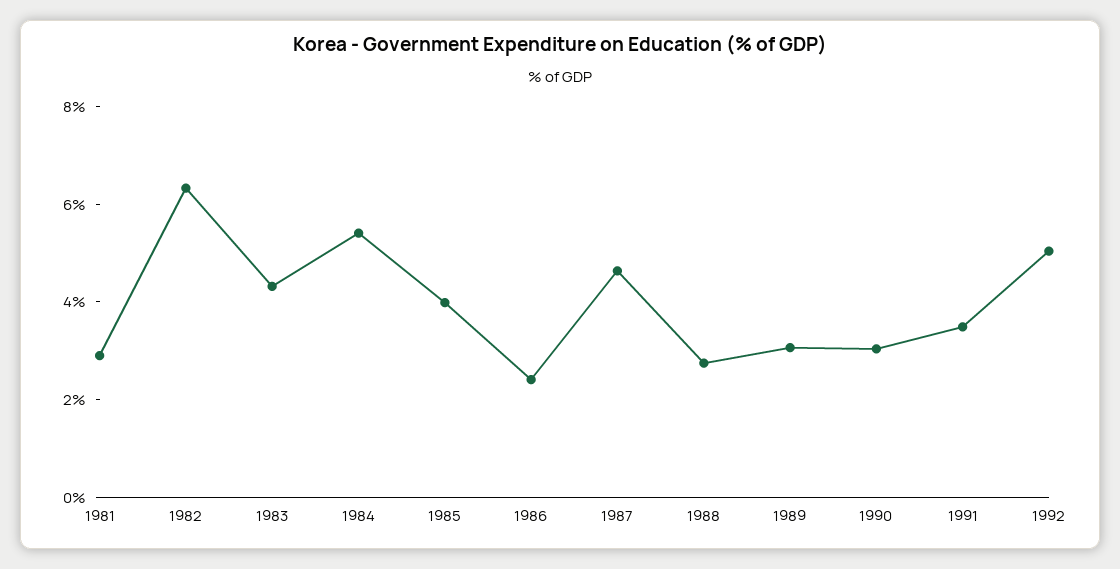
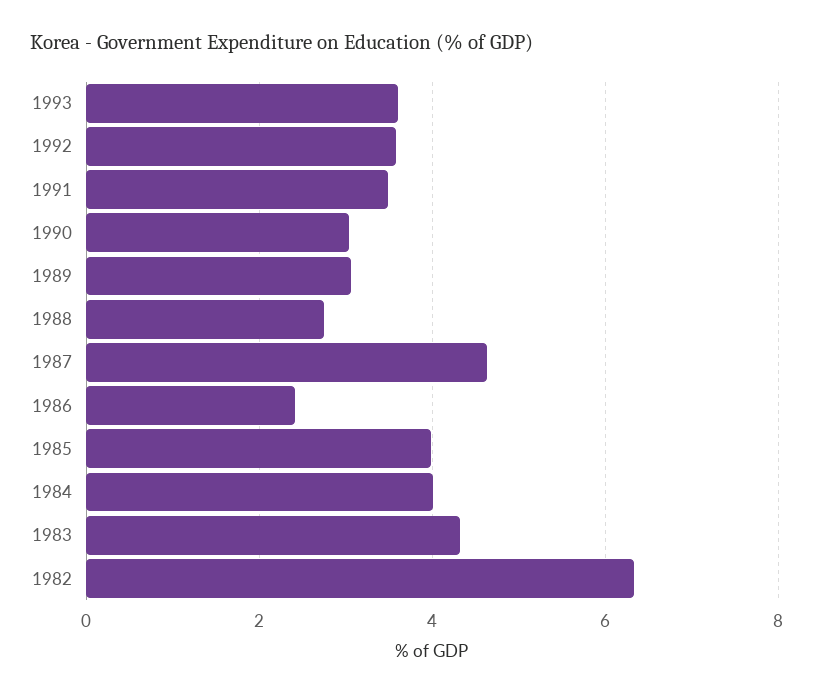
1981: 3 -> none
1984: 5.5 -> 4
1992: 5 -> 3.6
1993: none -> 3.6

